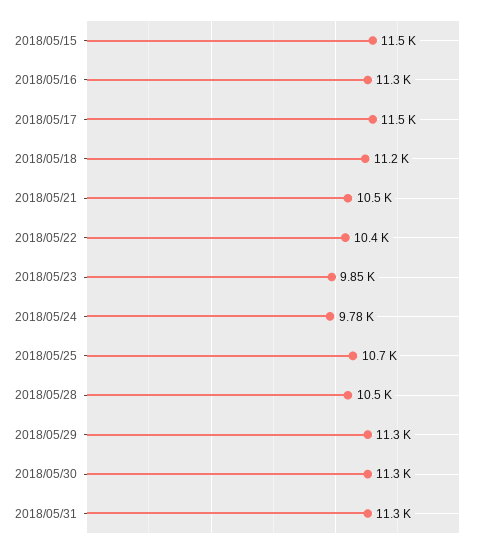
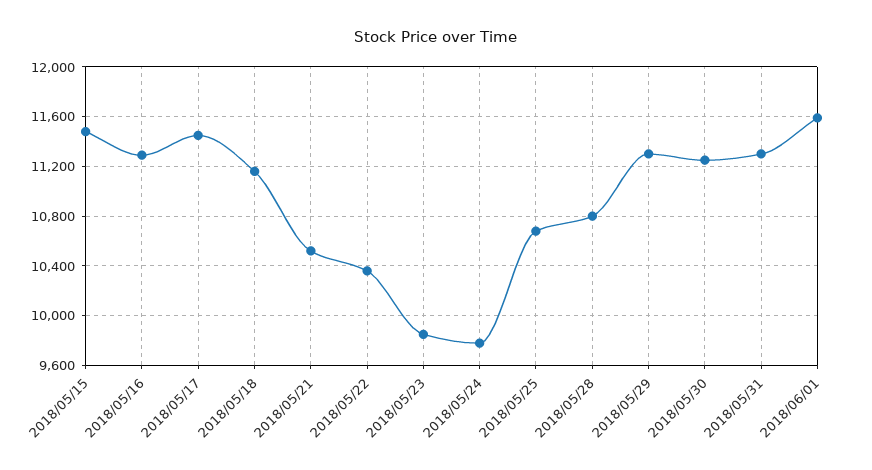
2018/05/28: 10500 -> 10800
2018/06/01: none -> 11600

